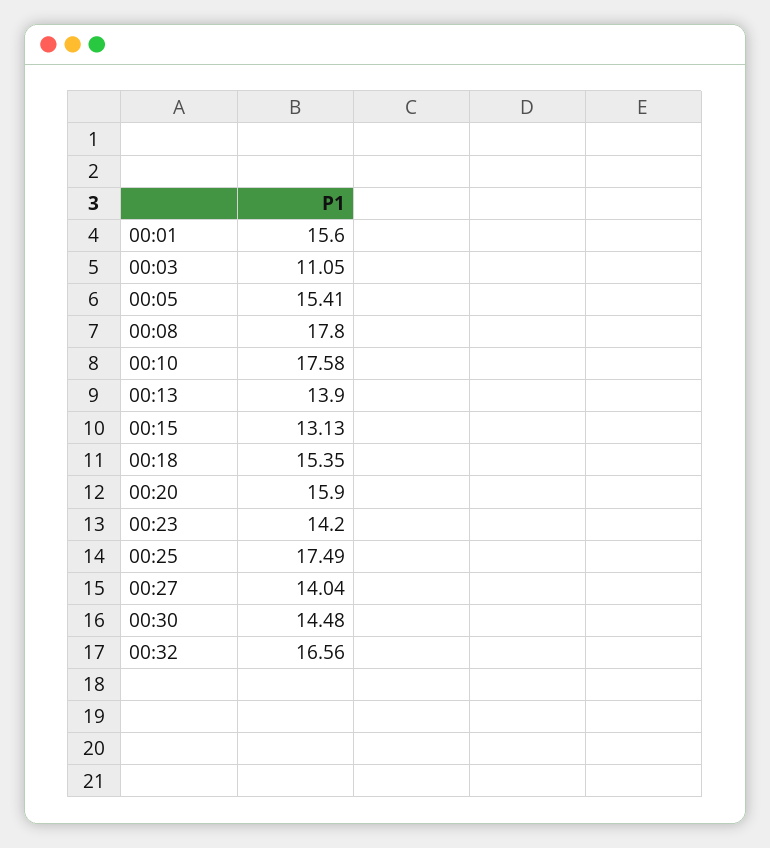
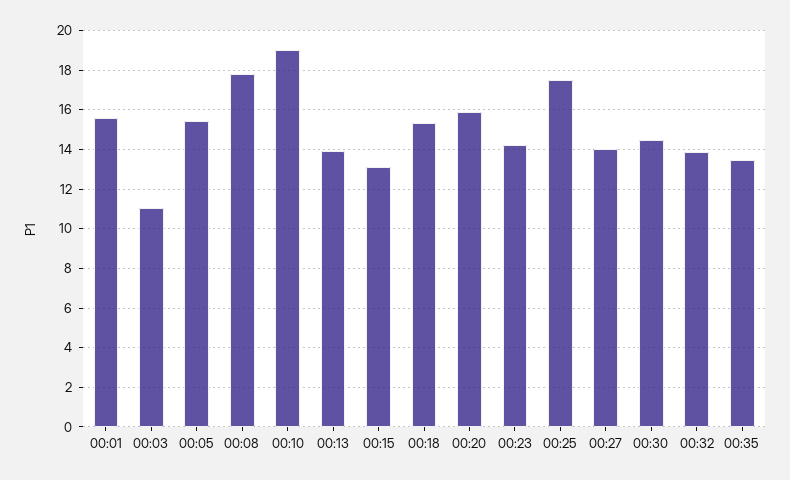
00:10: 17.58 -> 19
00:32: 16.56 -> 14
00:35: none -> 13.5

